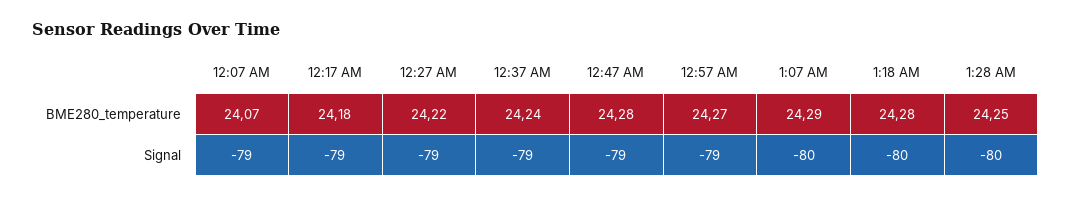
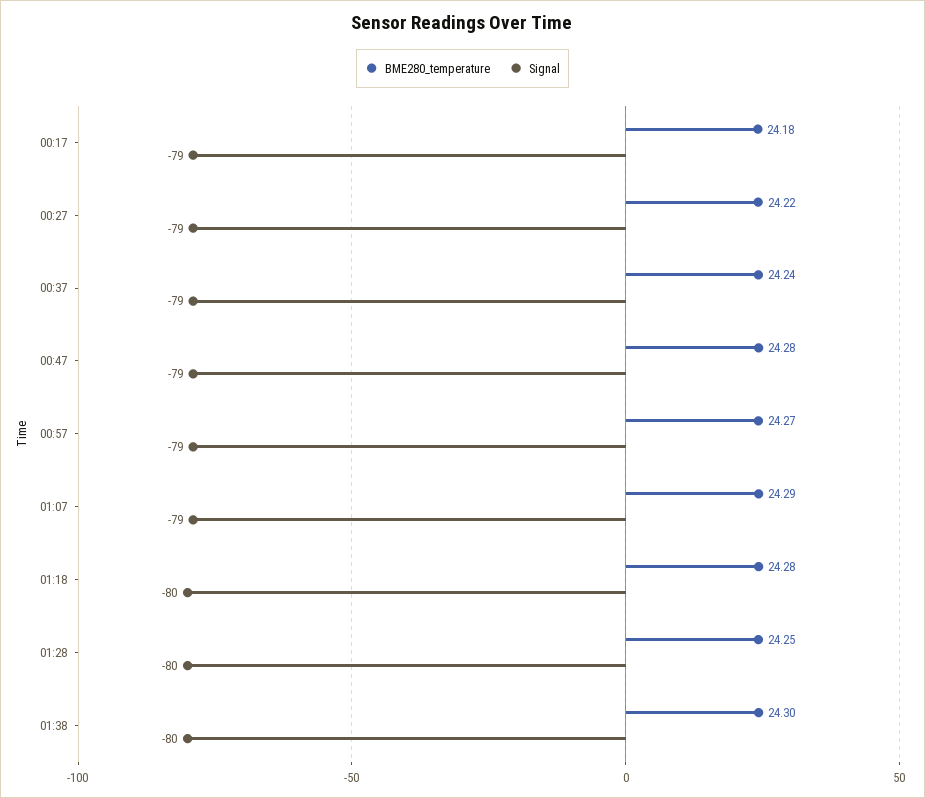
BME280_temperature, 12:07 AM: 24.07 -> none
Signal, 12:07 AM: -79 -> none
Signal, 1:07 AM: -80 -> -79
BME280_temperature, 01:38: none -> 24.3
Signal, 01:38: none -> -80

